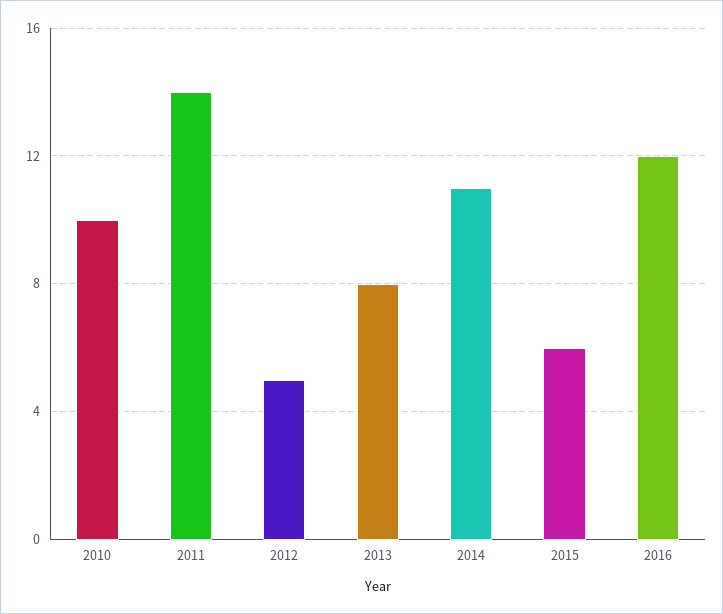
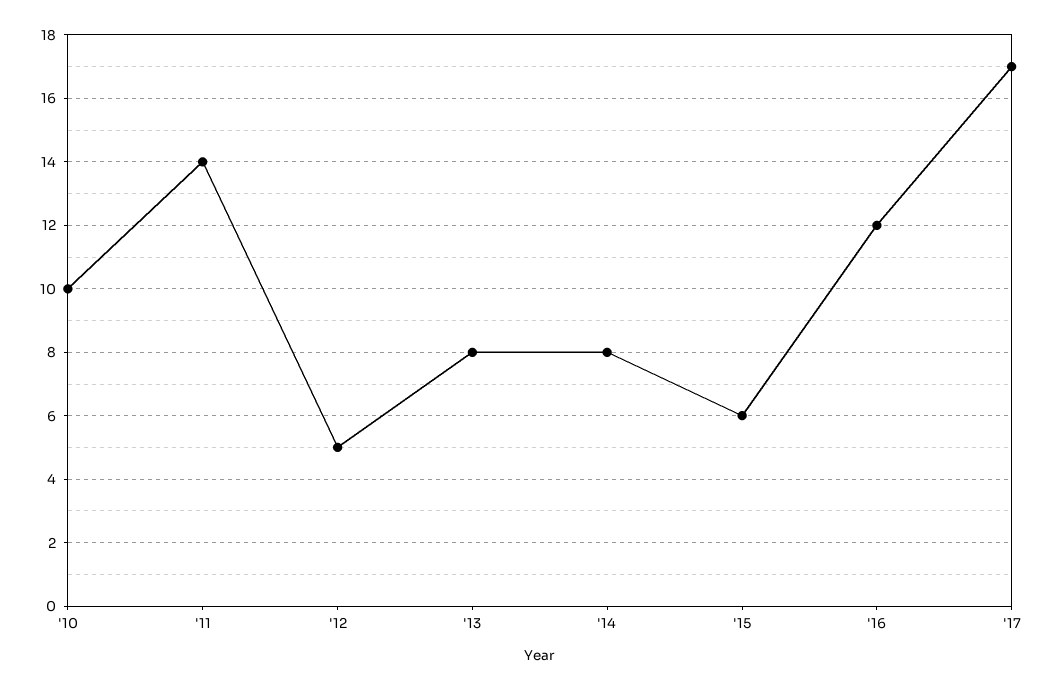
2014: 11 -> 8
'17: none -> 17

